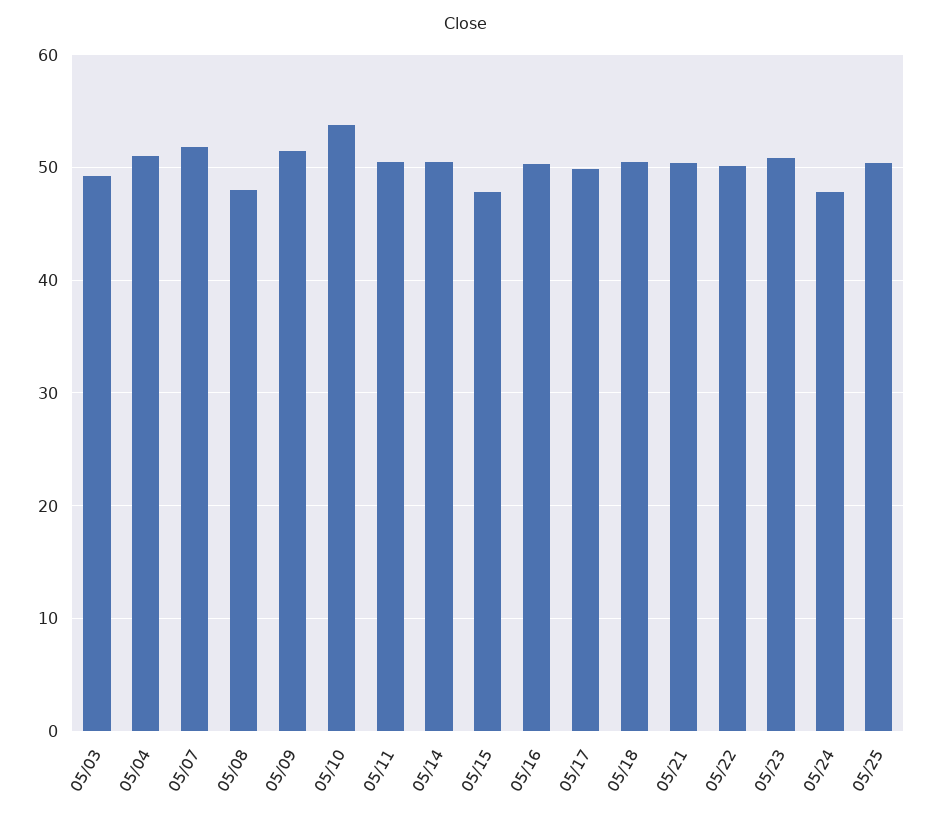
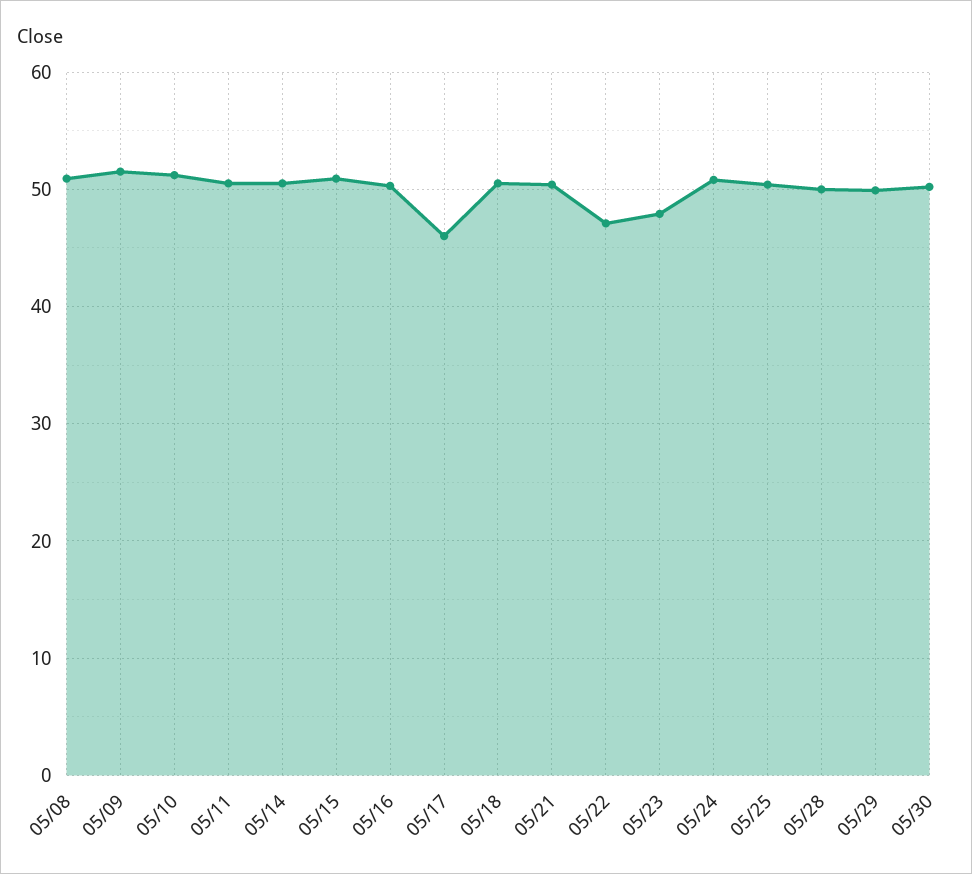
05/03: 49 -> none
05/04: 51 -> none
05/07: 52 -> none
05/08: 48 -> 51
05/10: 54 -> 51
05/15: 48 -> 51
05/17: 50 -> 46
05/22: 50 -> 47
05/23: 51 -> 48
05/24: 48 -> 51
05/28: none -> 50
05/29: none -> 50
05/30: none -> 50

